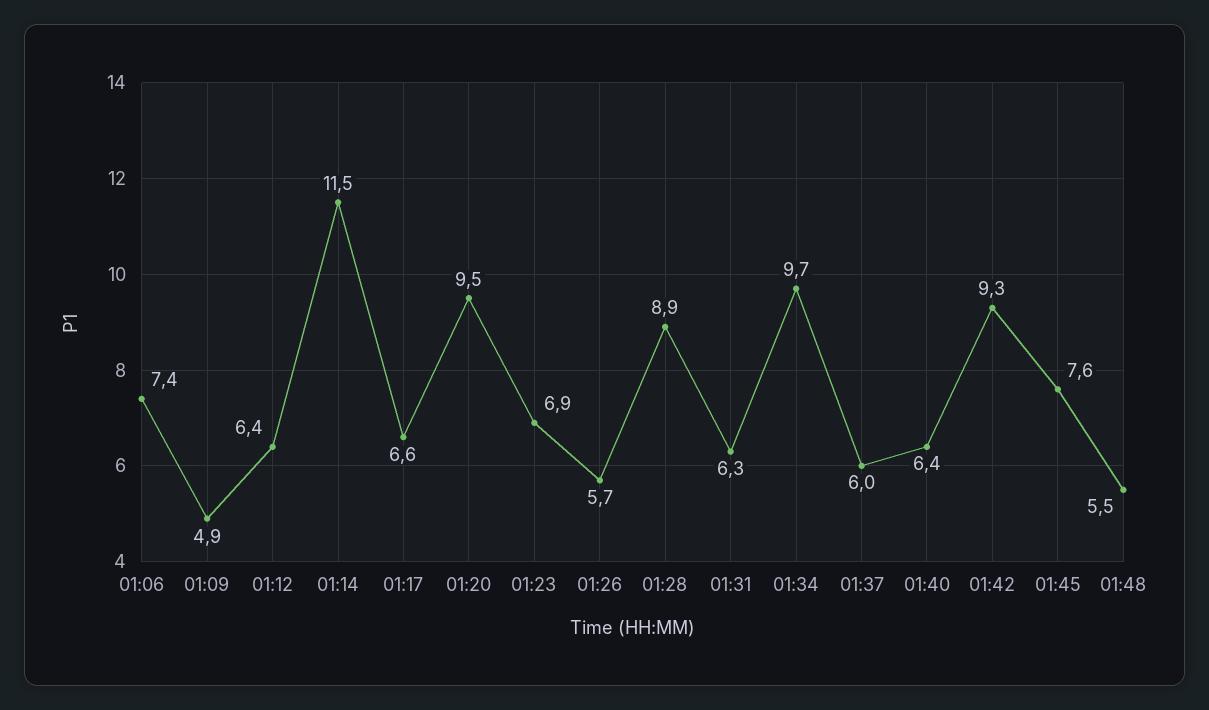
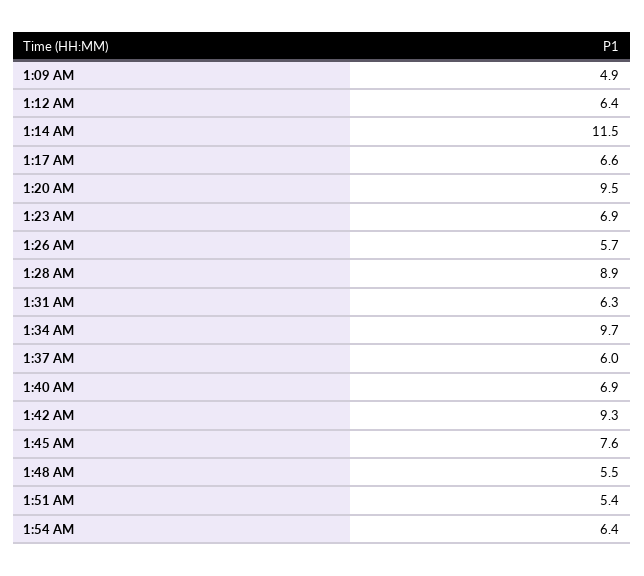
01:06: 7.4 -> none
01:40: 6.4 -> 6.9
1:51 AM: none -> 5.4
1:54 AM: none -> 6.4

